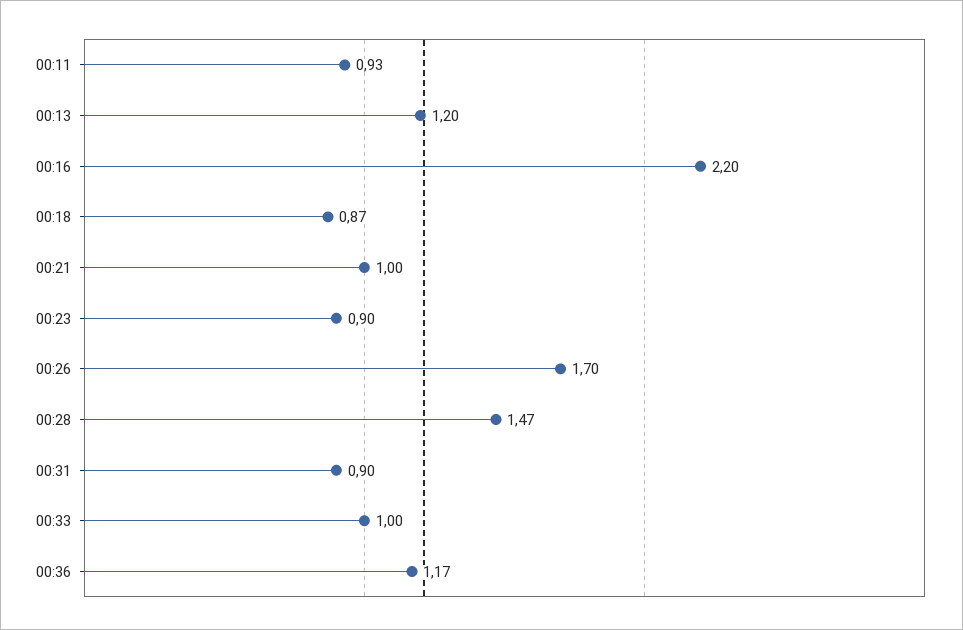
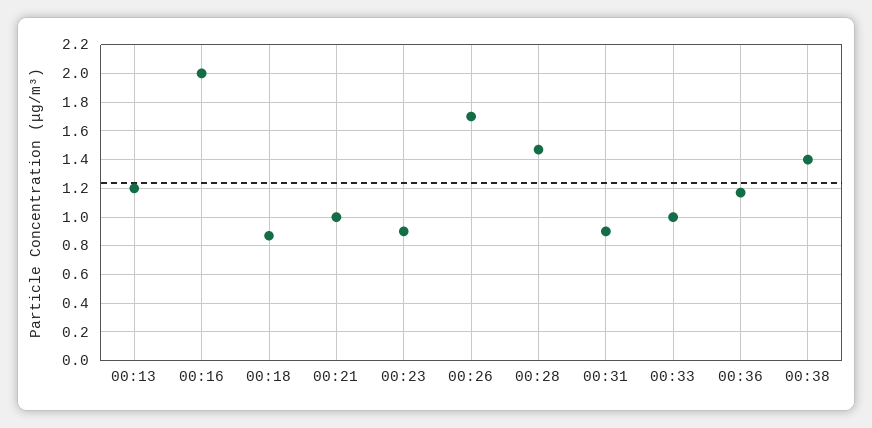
00:11: 0.93 -> none
00:16: 2.2 -> 2
00:38: none -> 1.4

